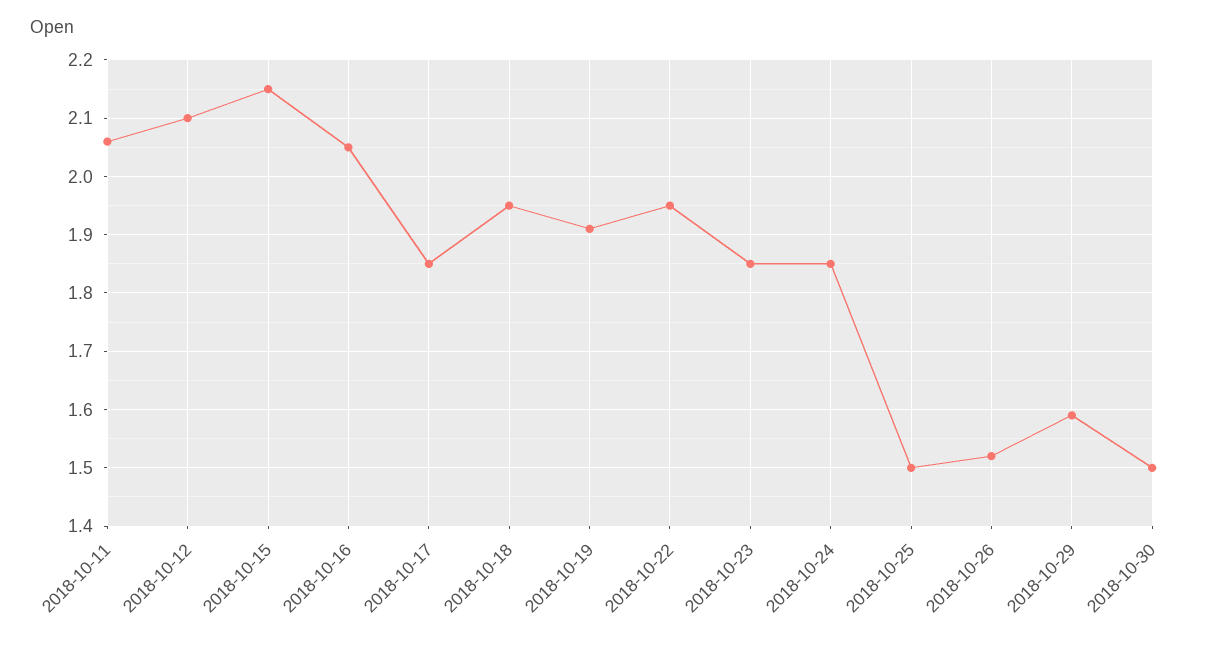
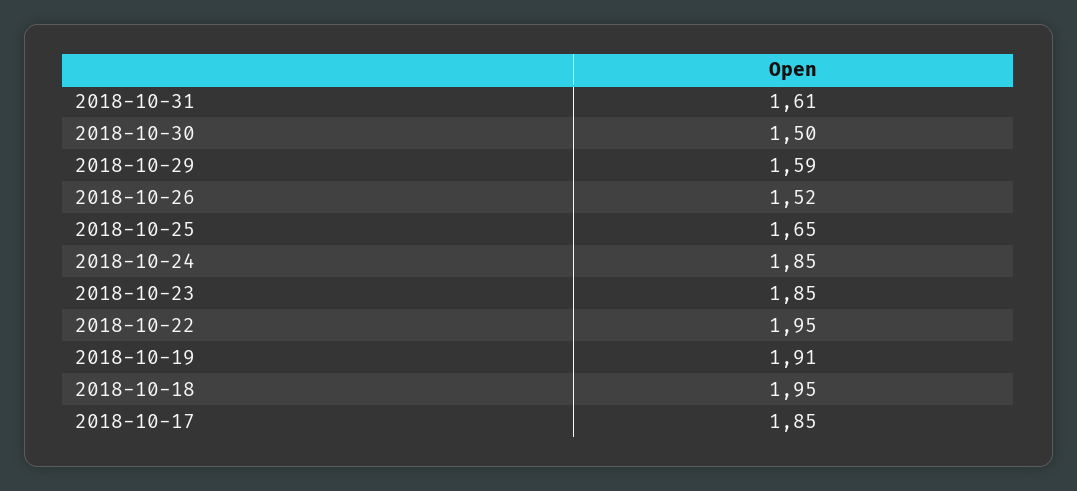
2018-10-11: 2.05 -> none
2018-10-12: 2.1 -> none
2018-10-15: 2.15 -> none
2018-10-16: 2.05 -> none
2018-10-25: 1.5 -> 1.65
2018-10-31: none -> 1.61

